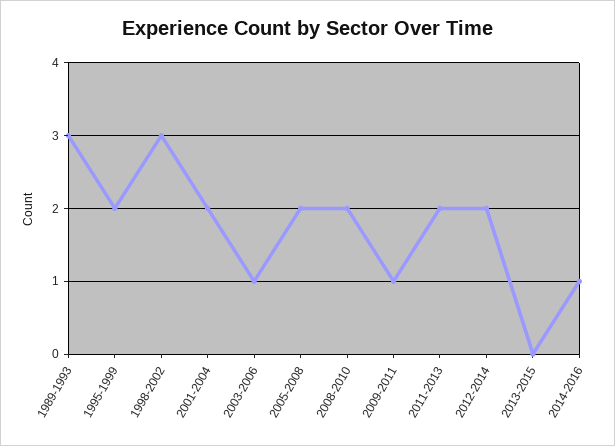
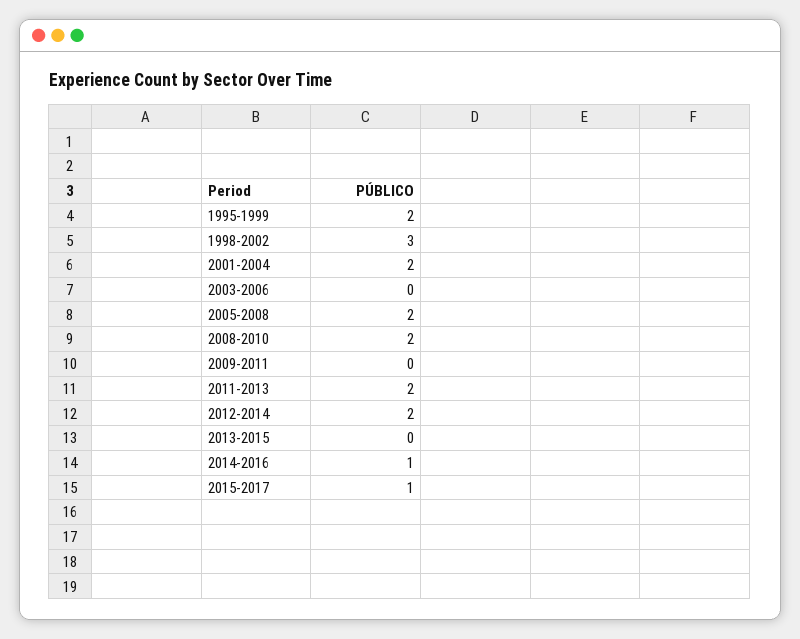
1989-1993: 3 -> none
2003-2006: 1 -> 0
2009-2011: 1 -> 0
2015-2017: none -> 1

